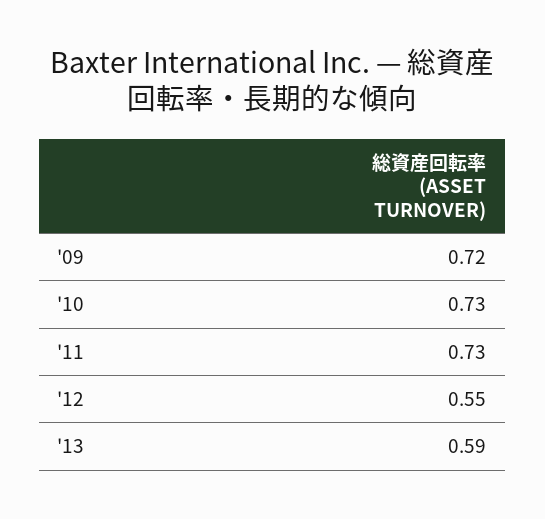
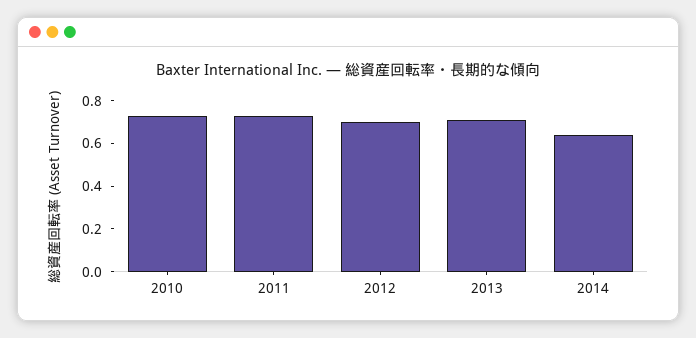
'09: 0.72 -> none
'12: 0.55 -> 0.7
'13: 0.59 -> 0.7
2014: none -> 0.65

